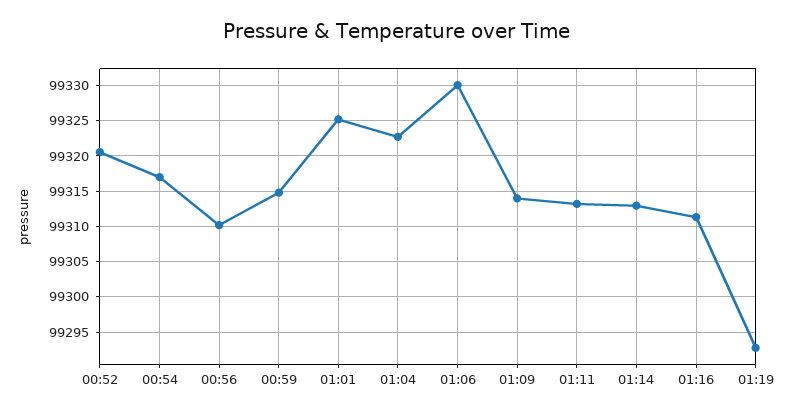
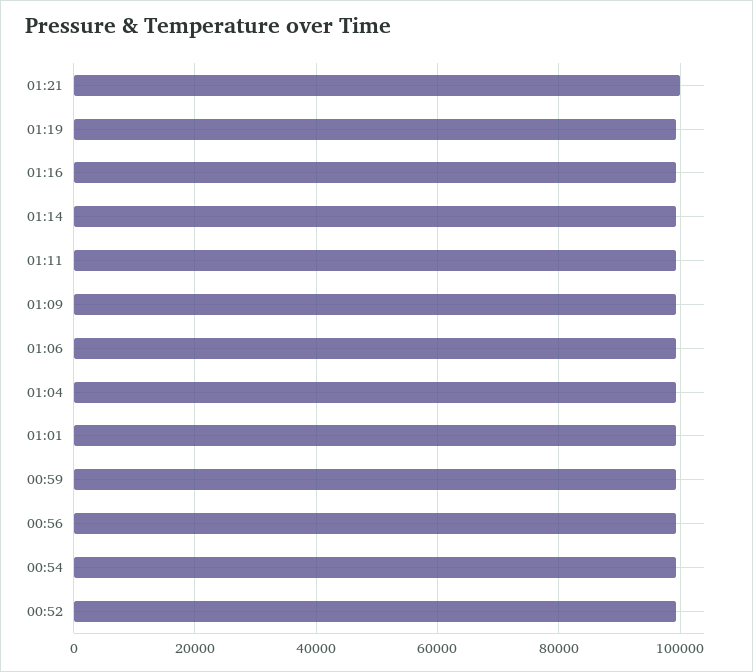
01:21: none -> 100000

